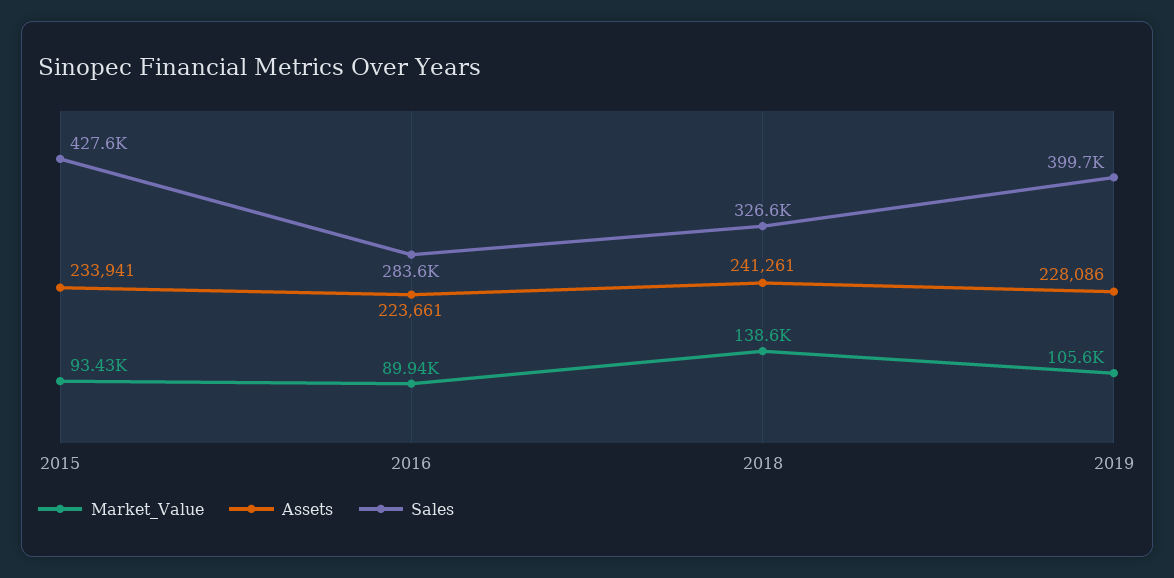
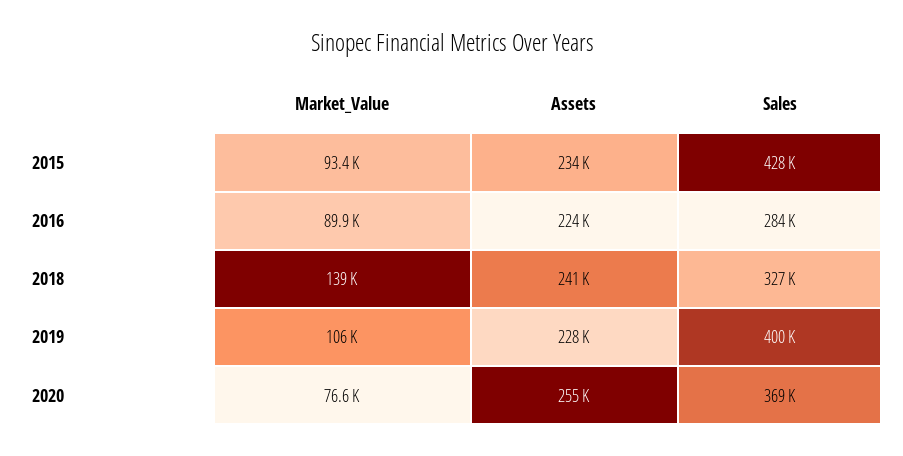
Market_Value, 2020: none -> 76600
Assets, 2020: none -> 255000
Sales, 2020: none -> 369000

